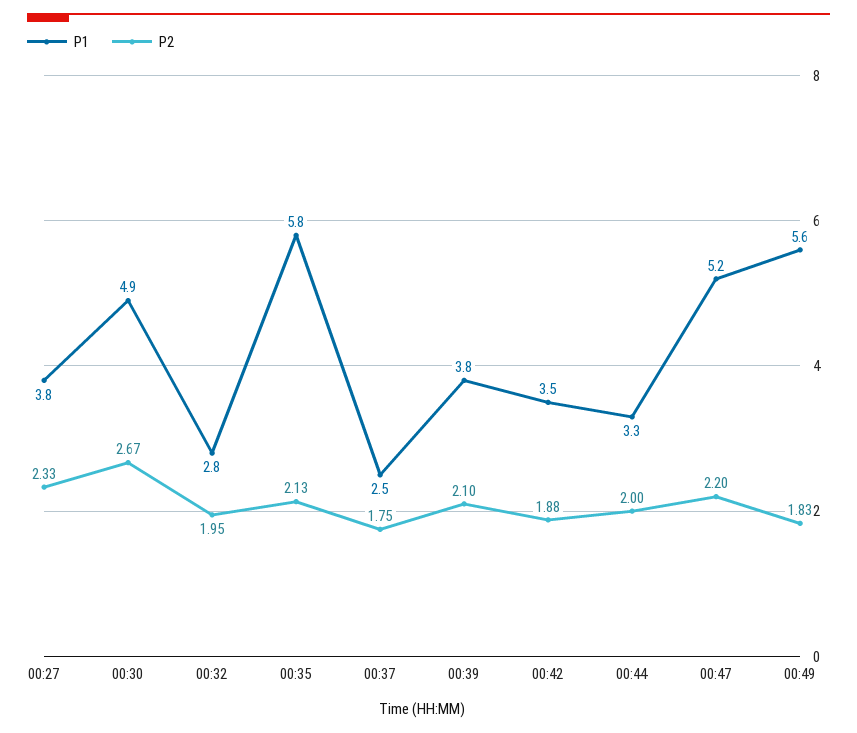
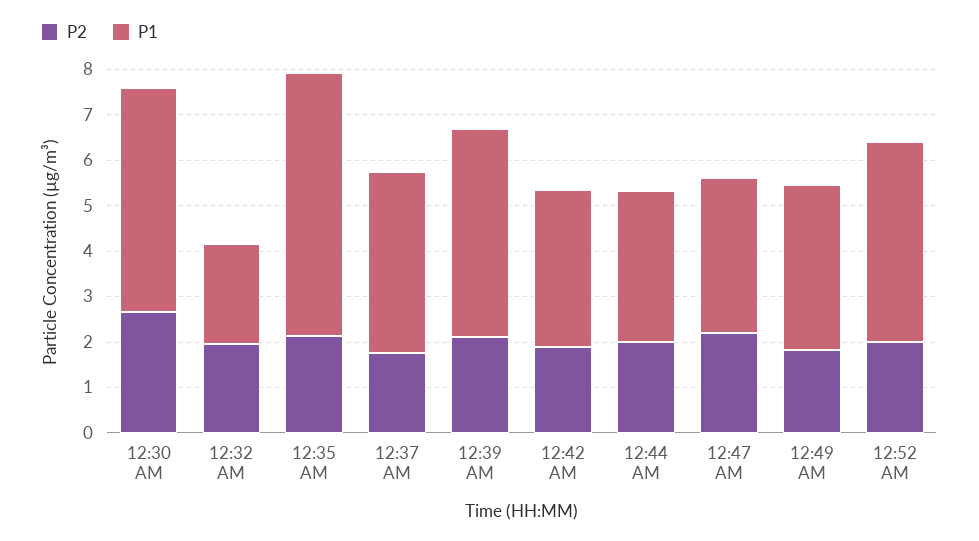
P1, 00:27: 3.8 -> none
P2, 00:27: 2.33 -> none
P1, 00:32: 2.8 -> 2.2
P1, 00:37: 2.5 -> 4
P1, 00:39: 3.8 -> 4.6
P1, 00:47: 5.2 -> 3.4
P1, 00:49: 5.6 -> 3.6
P2, 12:52 AM: none -> 2
P1, 12:52 AM: none -> 4.4

